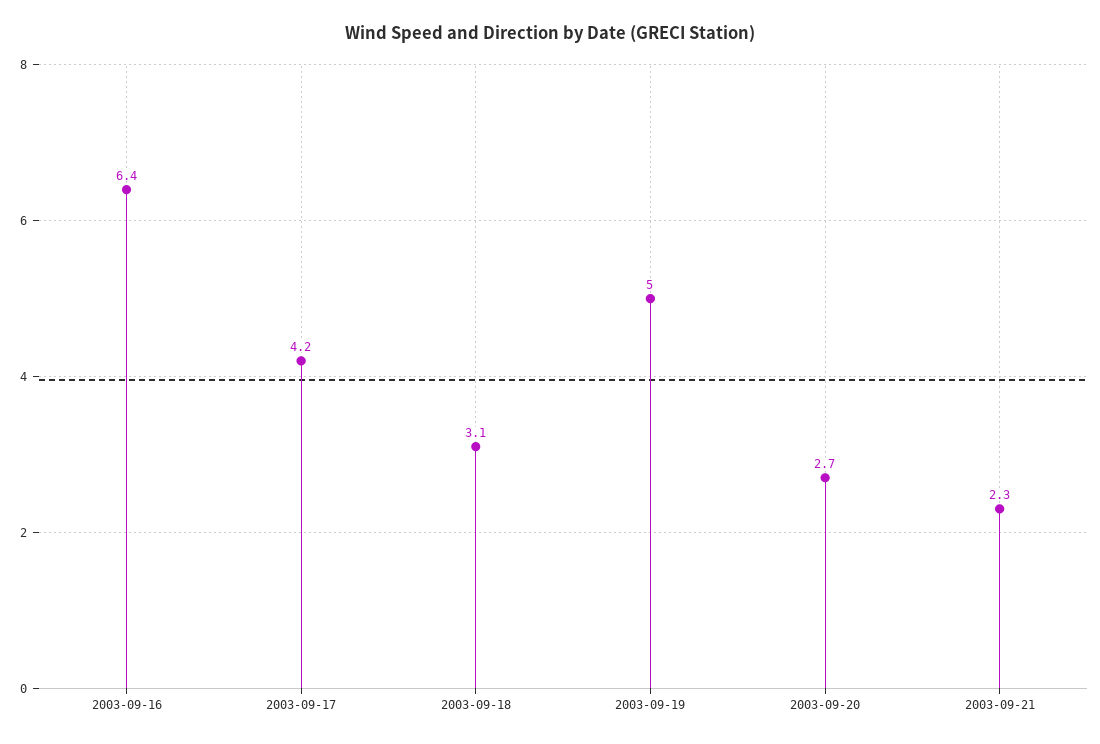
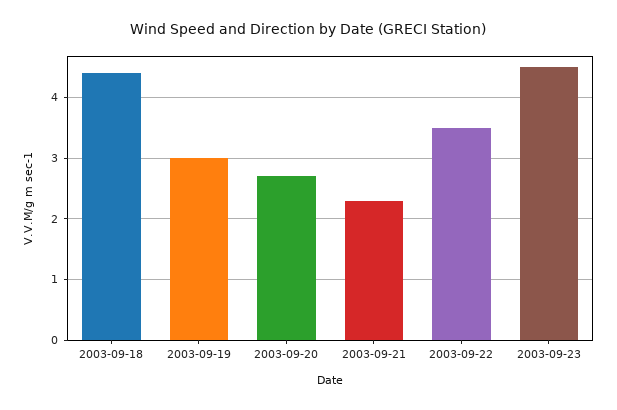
2003-09-16: 6.4 -> none
2003-09-17: 4.2 -> none
2003-09-18: 3.1 -> 4.4
2003-09-19: 5 -> 3
2003-09-22: none -> 3.5
2003-09-23: none -> 4.5

